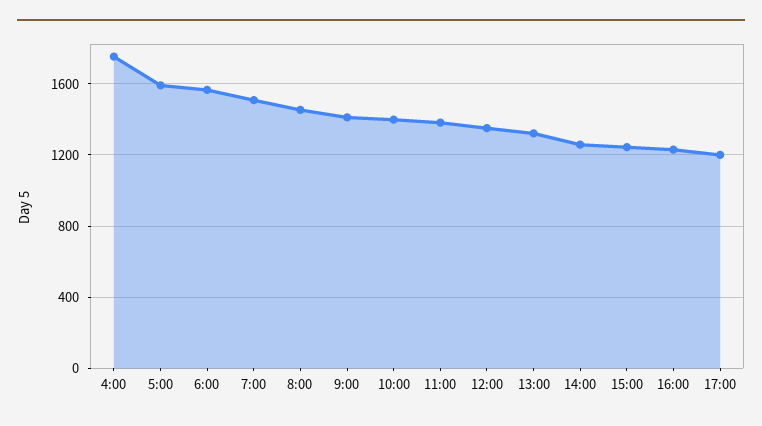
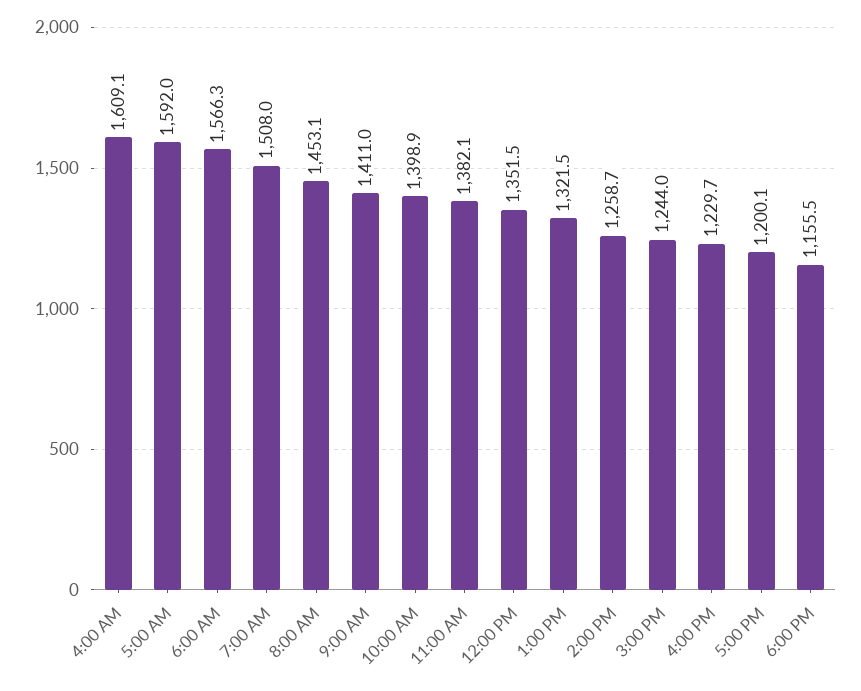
4:00: 1750 -> 1609.1
6:00 PM: none -> 1155.5

